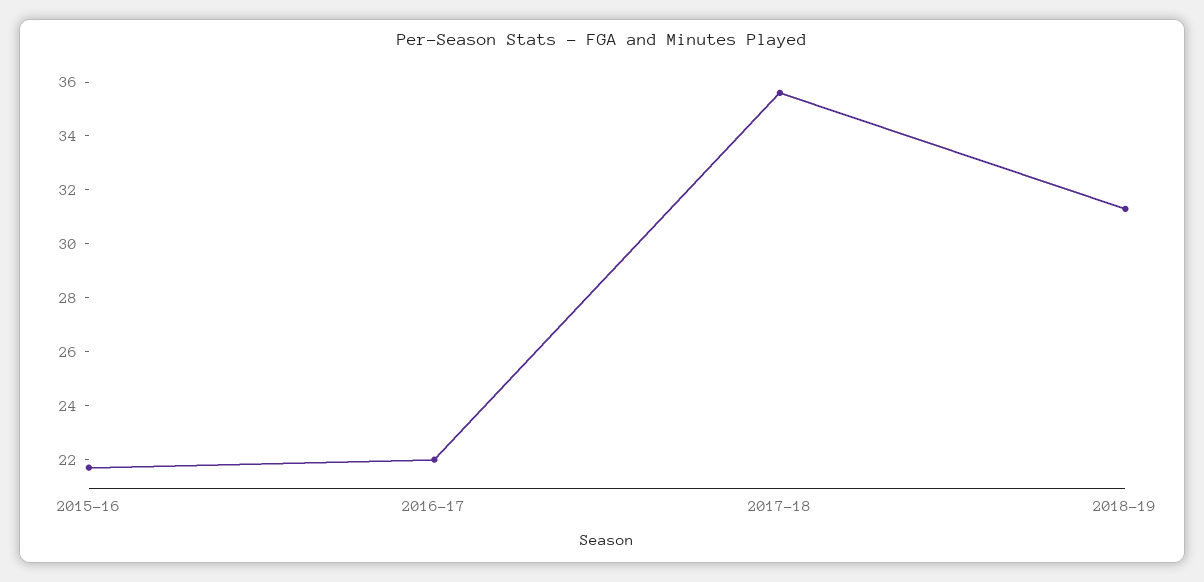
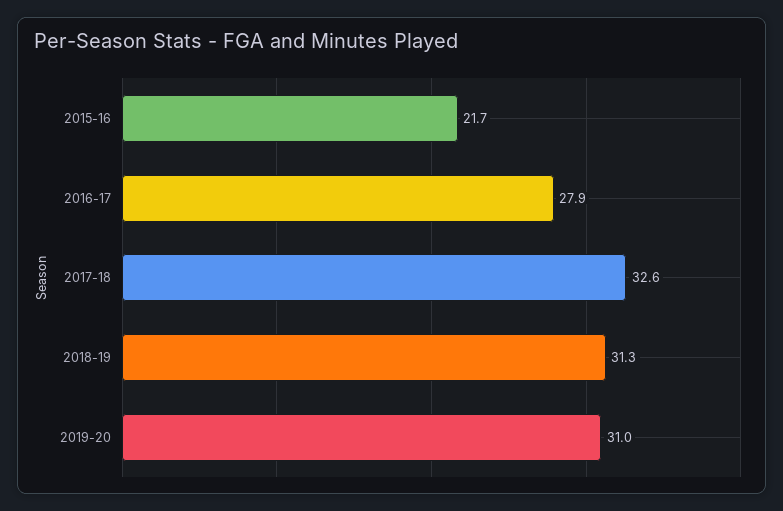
2016-17: 22 -> 27.9
2017-18: 35.5 -> 32.6
2019-20: none -> 31

